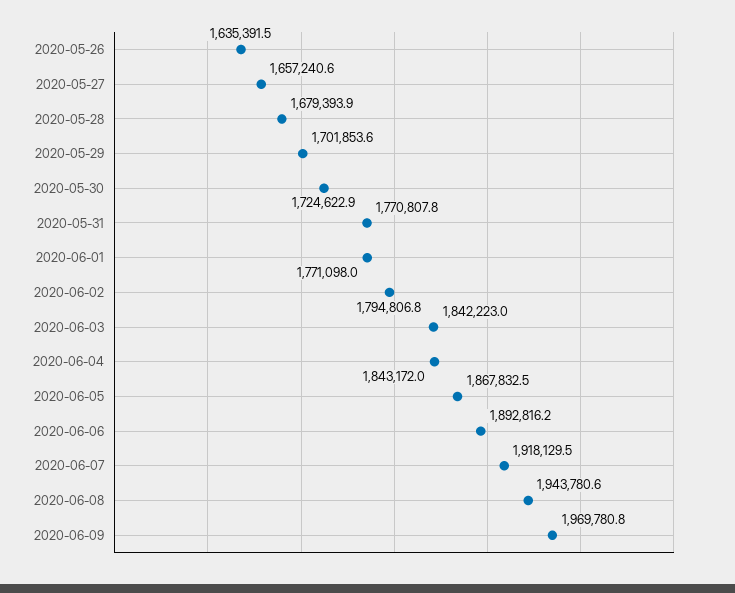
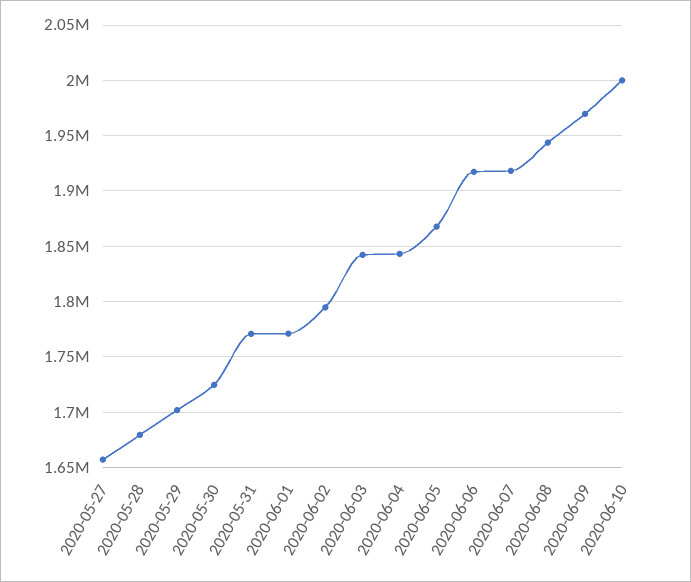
2020-05-26: 1635391.5 -> none
2020-06-06: 1892816.2 -> 1920000
2020-06-10: none -> 2000000

